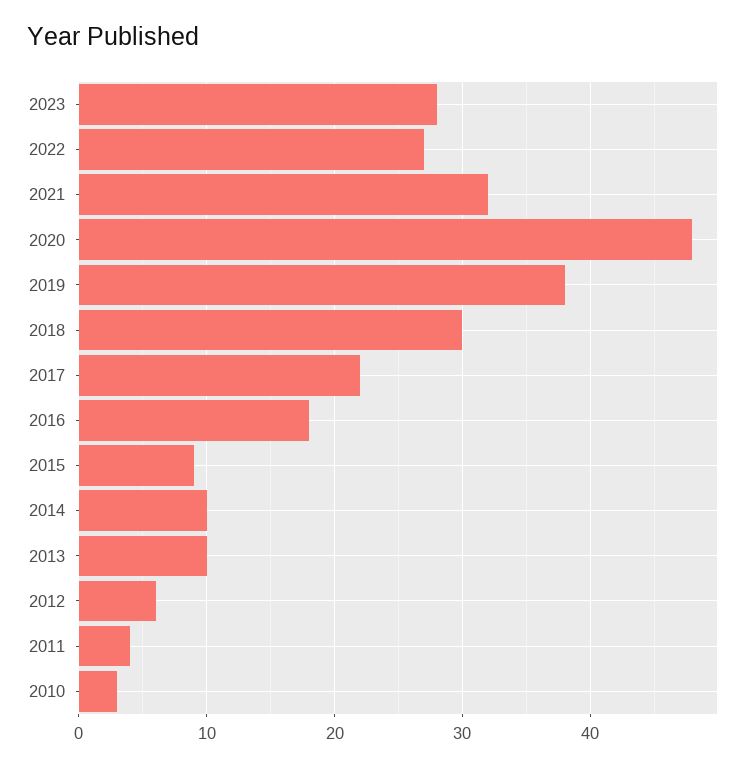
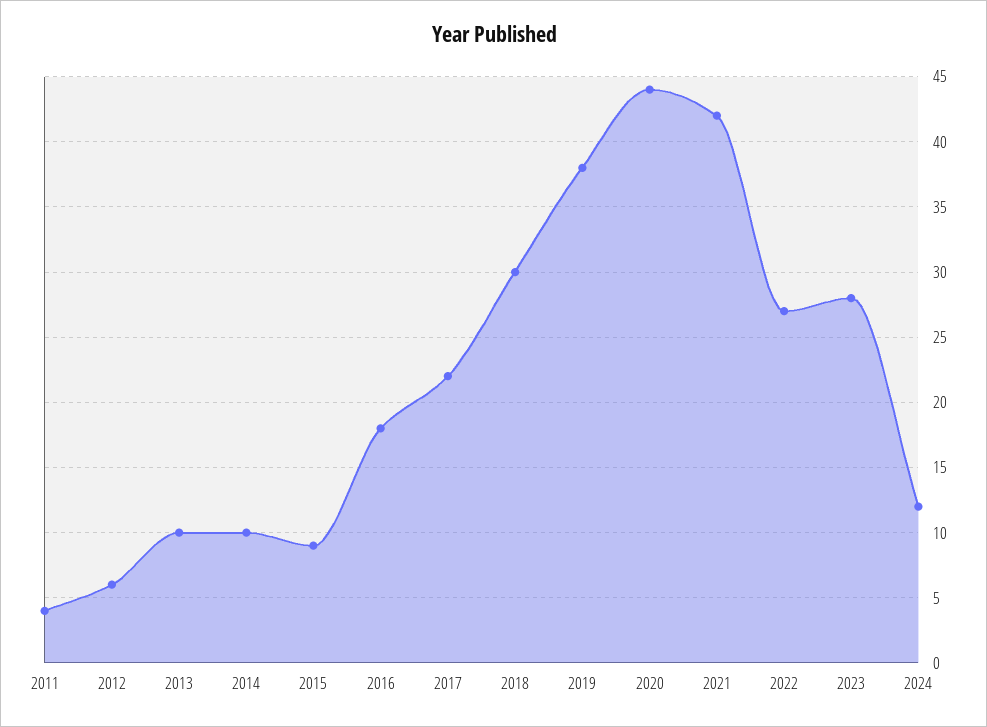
2021: 32 -> 42
2020: 48 -> 44
2010: 3 -> none
2024: none -> 12

